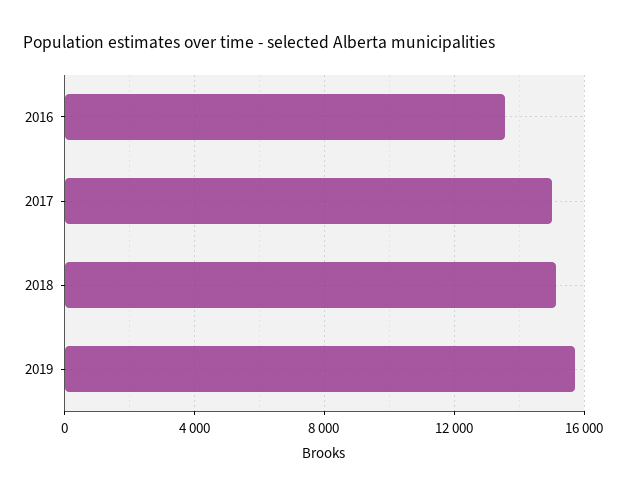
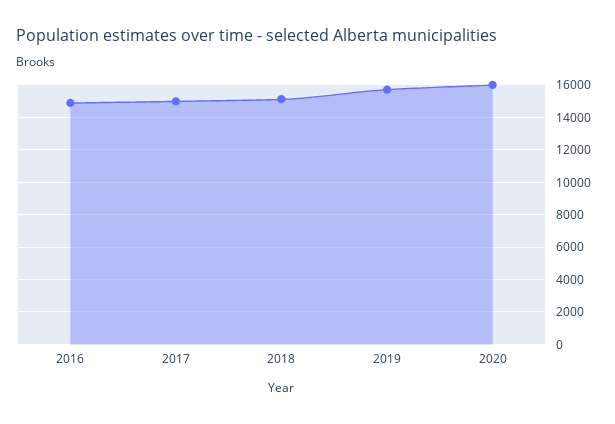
2016: 13500 -> 15000
2020: none -> 16000

